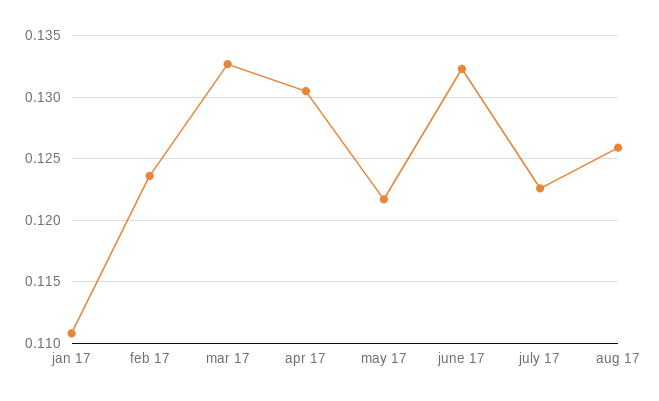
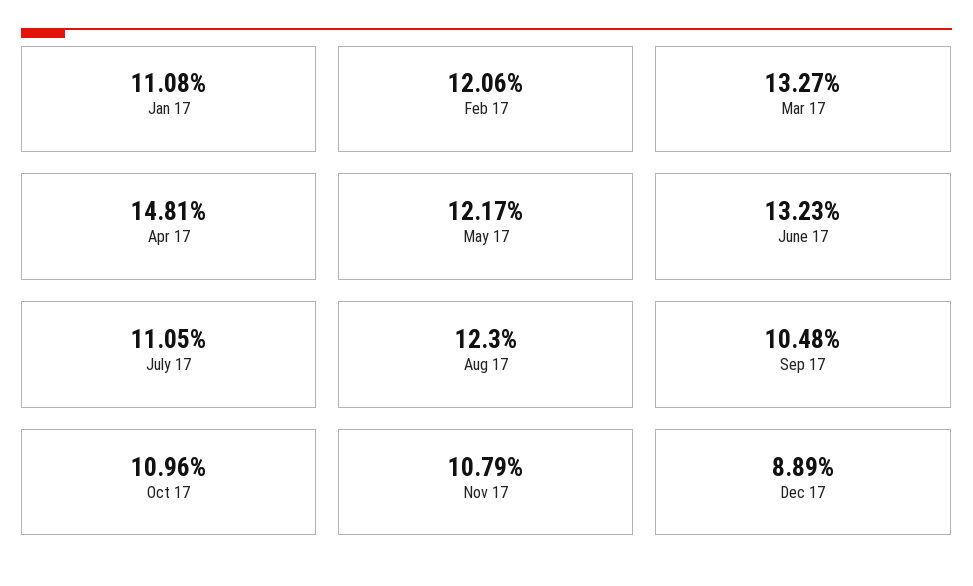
feb 17: 0.1235 -> 0.1206
apr 17: 0.1305 -> 0.1481
july 17: 0.1225 -> 0.1105
aug 17: 0.126 -> 0.123
Sep 17: none -> 0.1048
Oct 17: none -> 0.1096
Nov 17: none -> 0.1079
Dec 17: none -> 0.0889

